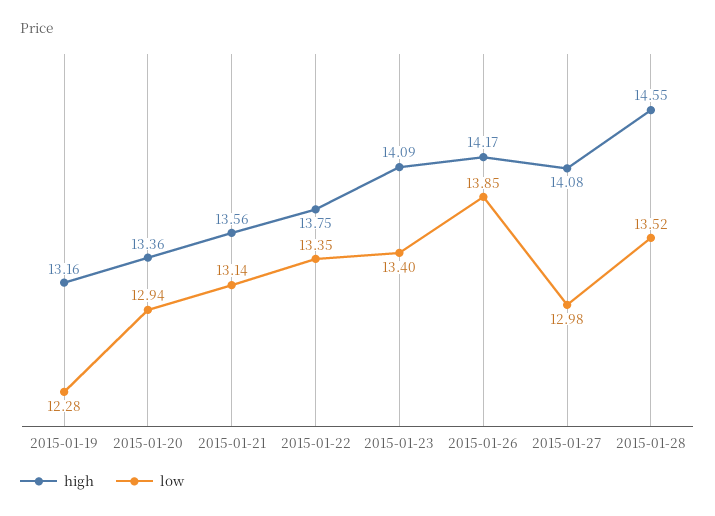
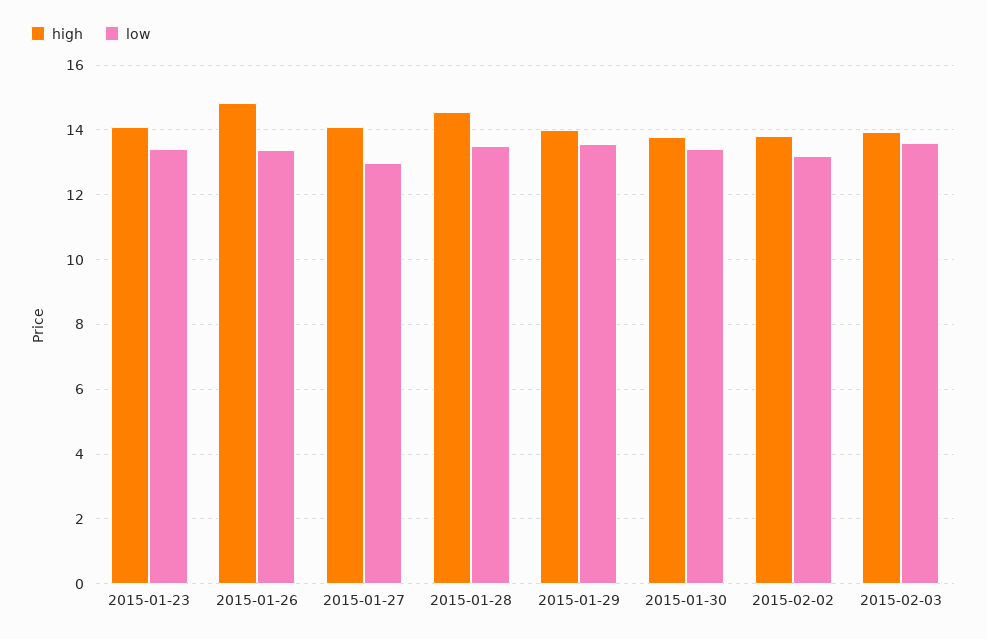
high, 2015-01-19: 13.16 -> none
low, 2015-01-19: 12.28 -> none
high, 2015-01-20: 13.36 -> none
low, 2015-01-20: 12.94 -> none
high, 2015-01-21: 13.56 -> none
low, 2015-01-21: 13.14 -> none
high, 2015-01-22: 13.75 -> none
low, 2015-01-22: 13.35 -> none
high, 2015-01-26: 14.17 -> 14.8
low, 2015-01-26: 13.85 -> 13.4
high, 2015-01-29: none -> 14
low, 2015-01-29: none -> 13.6
high, 2015-01-30: none -> 13.8
low, 2015-01-30: none -> 13.4
high, 2015-02-02: none -> 13.8
low, 2015-02-02: none -> 13.2
high, 2015-02-03: none -> 14
low, 2015-02-03: none -> 13.6

